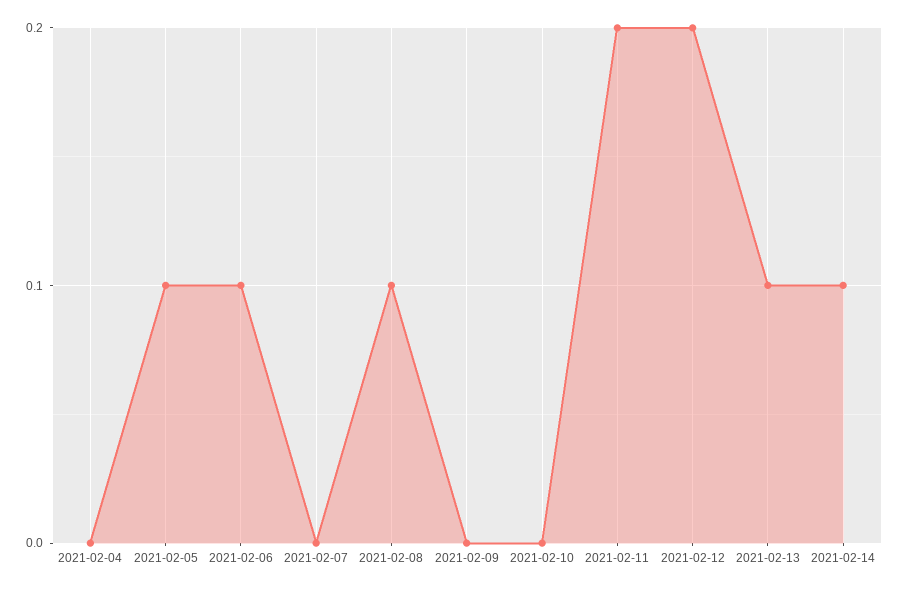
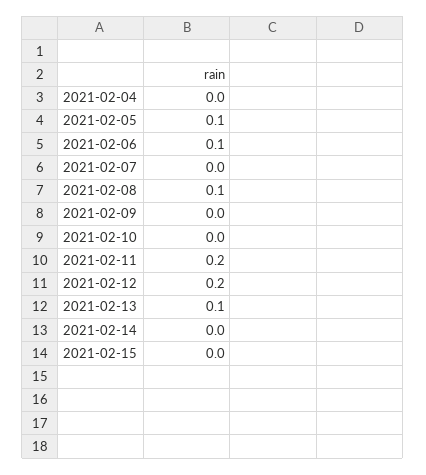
2021-02-14: 0.1 -> 0
2021-02-15: none -> 0

